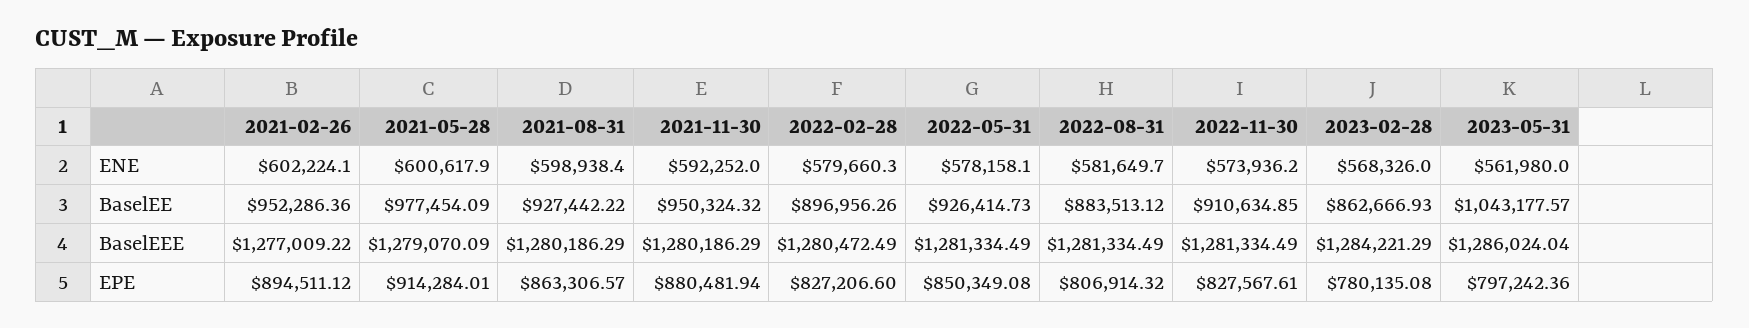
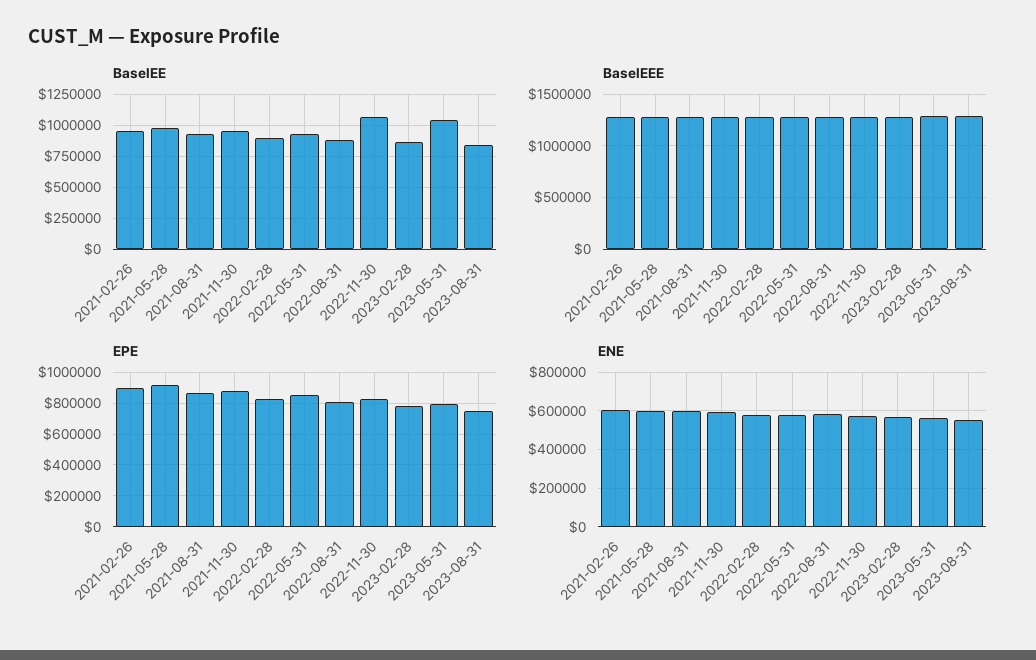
BaselEE, 2022-11-30: 910634.85 -> 1050000
BaselEE, 2023-08-31: none -> 850000
BaselEEE, 2023-08-31: none -> 1300000
EPE, 2023-08-31: none -> 750000
ENE, 2023-08-31: none -> 550000

